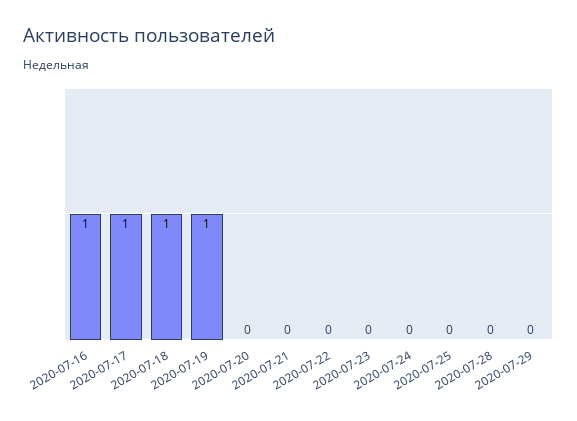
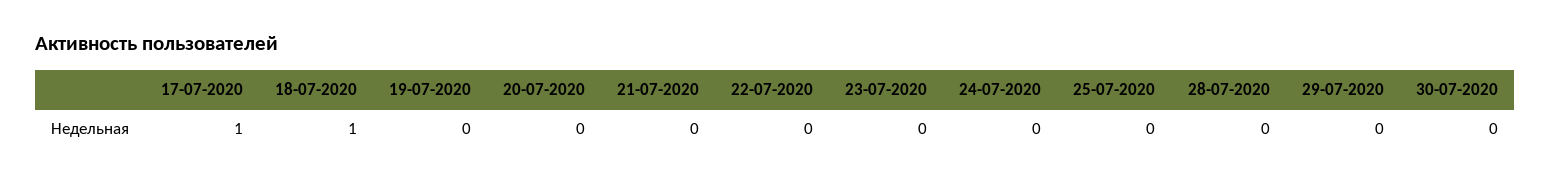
2020-07-16: 1 -> none
2020-07-19: 1 -> 0
30-07-2020: none -> 0

